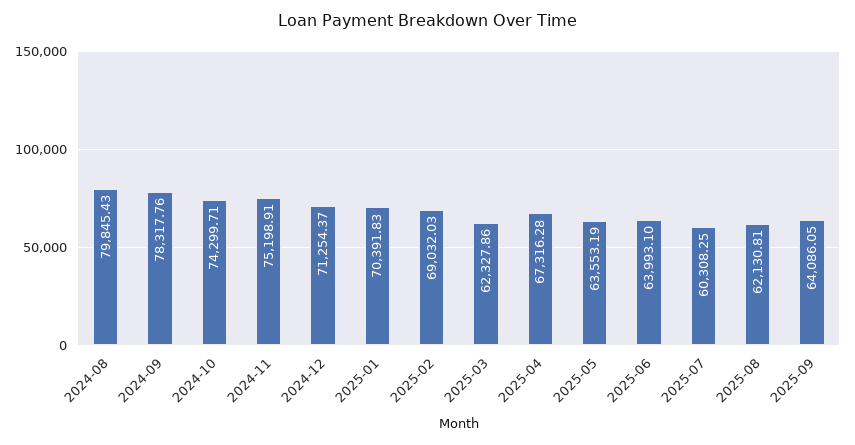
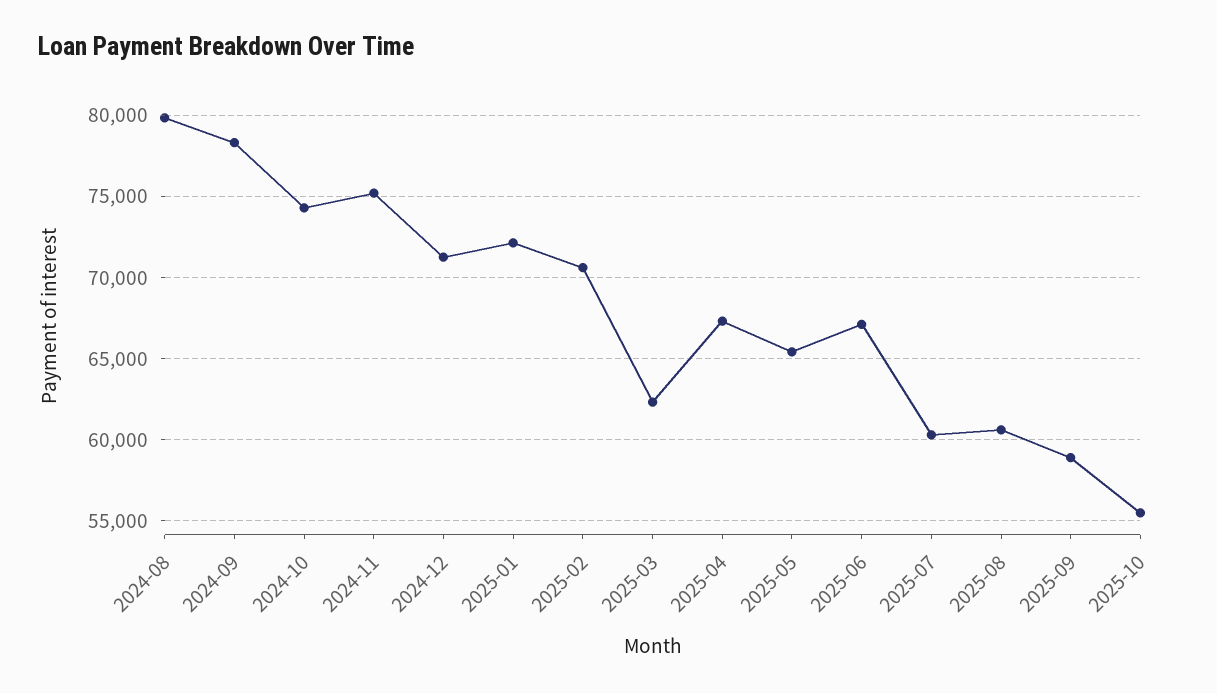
2025-01: 70391.83 -> 72000
2025-02: 69032.03 -> 70500
2025-05: 63553.19 -> 65500
2025-06: 63993.1 -> 67000
2025-08: 62130.81 -> 60500
2025-09: 64086.05 -> 59000
2025-10: none -> 55500

